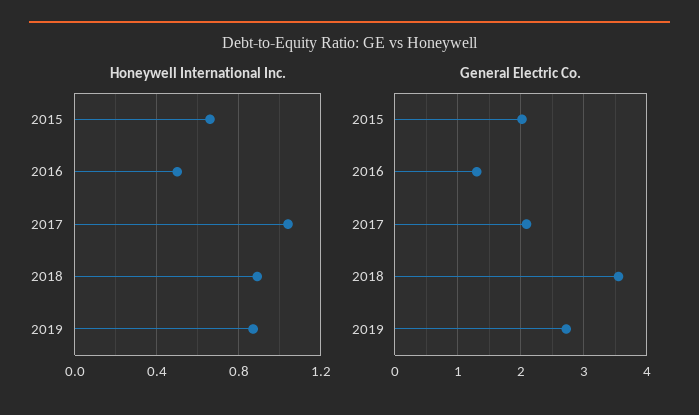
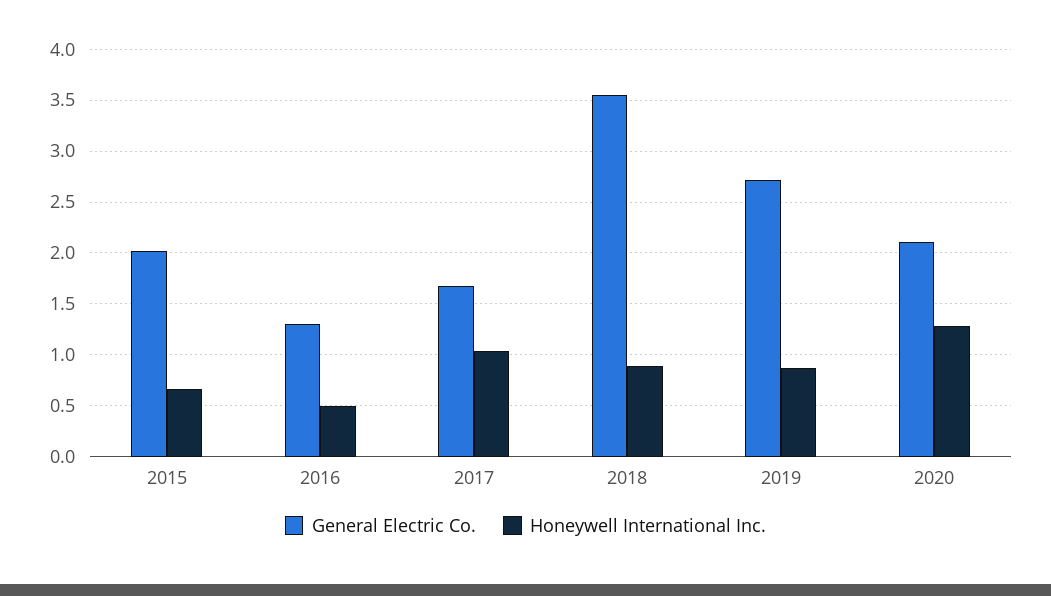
General Electric Co., 2017: 2.1 -> 1.7
General Electric Co., 2020: none -> 2.1
Honeywell International Inc., 2020: none -> 1.3

